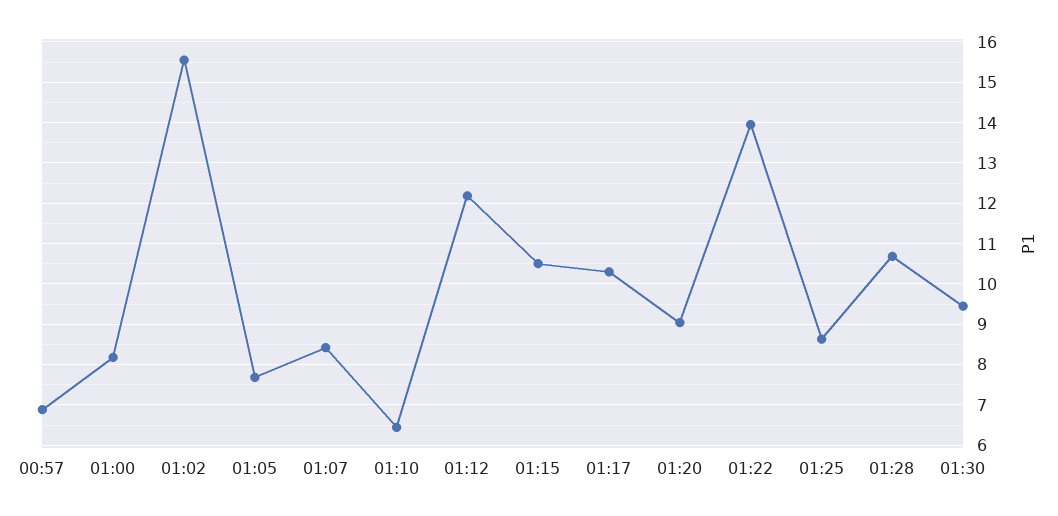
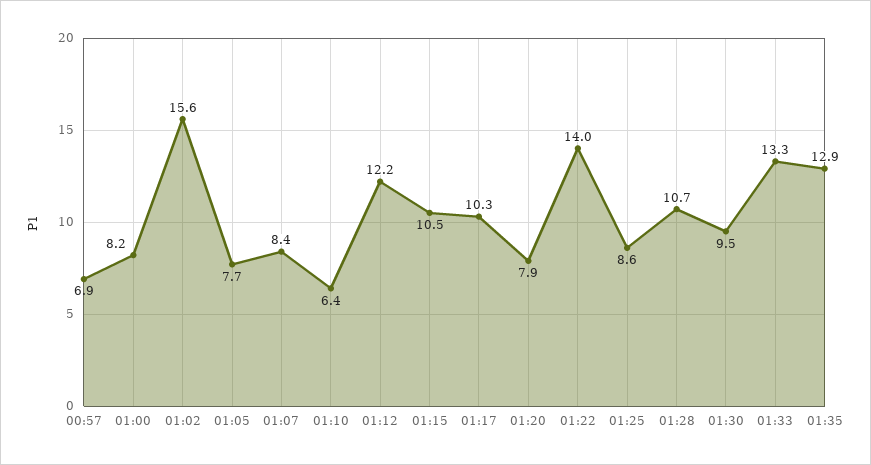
01:20: 9 -> 7.9
01:33: none -> 13.3
01:35: none -> 12.9

